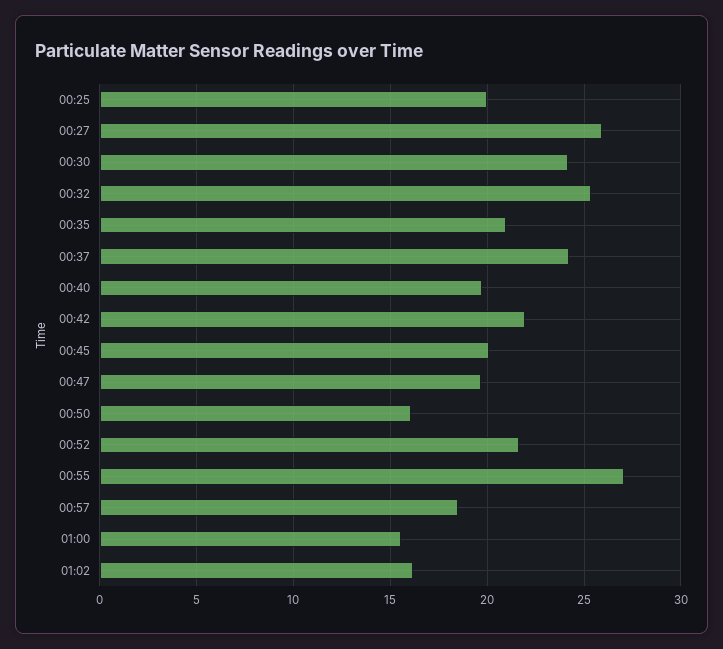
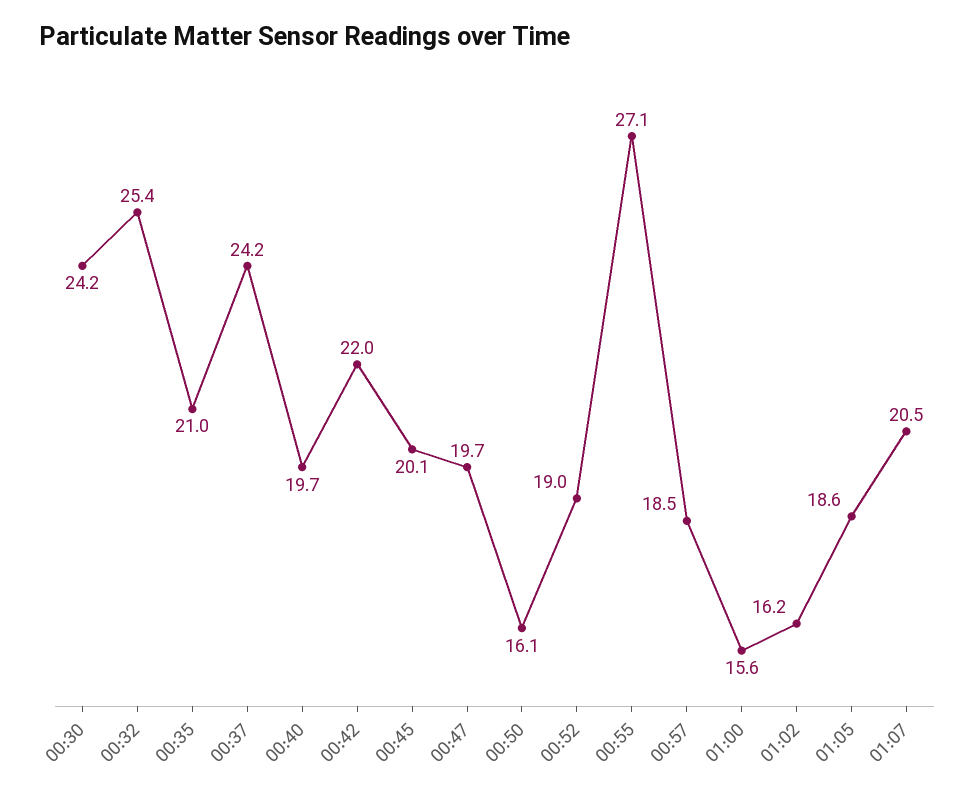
00:25: 20 -> none
00:27: 26 -> none
00:52: 21.5 -> 19
01:05: none -> 18.6
01:07: none -> 20.5

